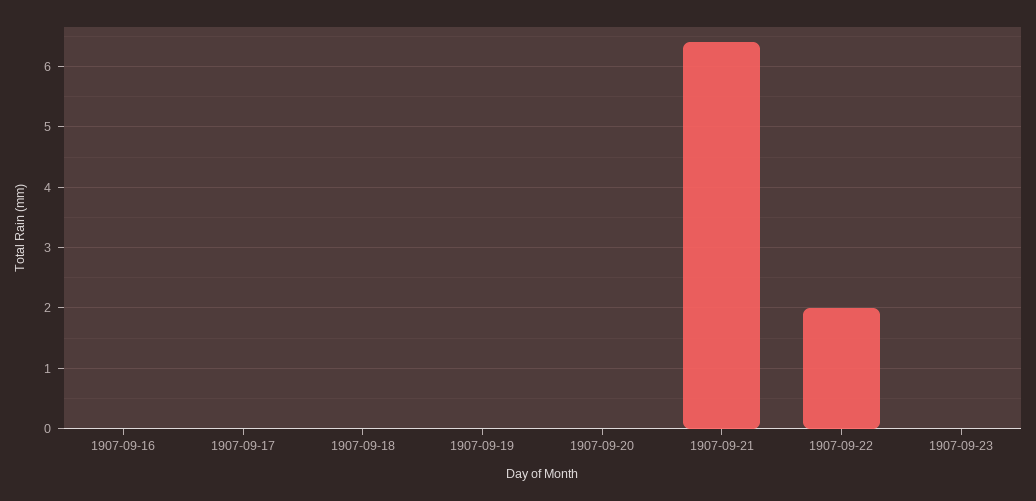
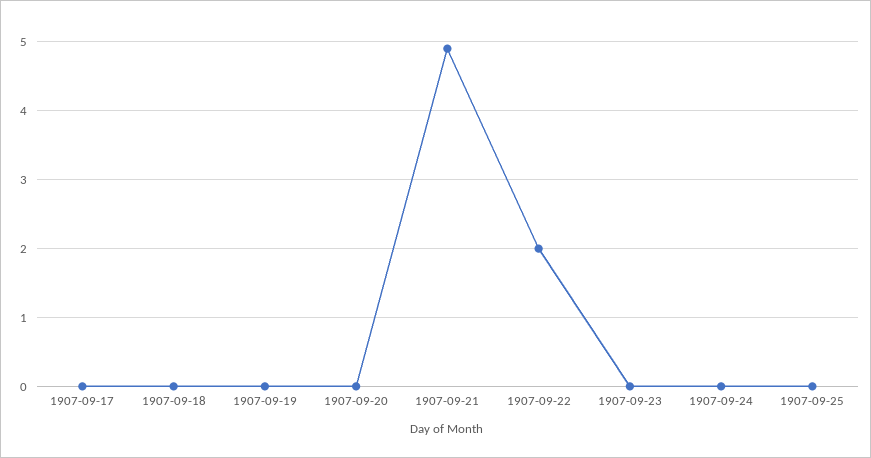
1907-09-16: 0 -> none
1907-09-21: 6.4 -> 4.9
1907-09-24: none -> 0
1907-09-25: none -> 0

